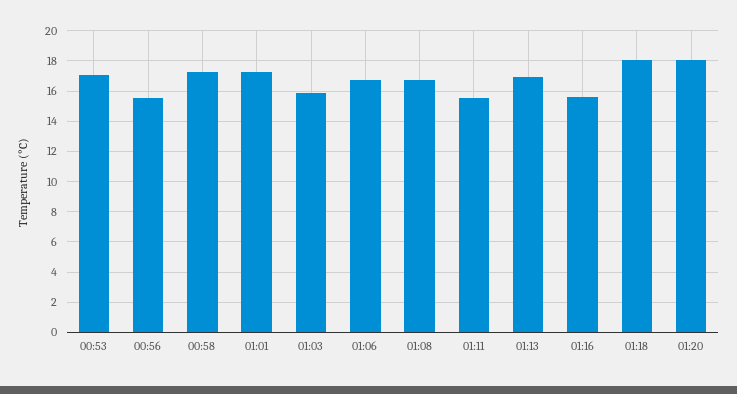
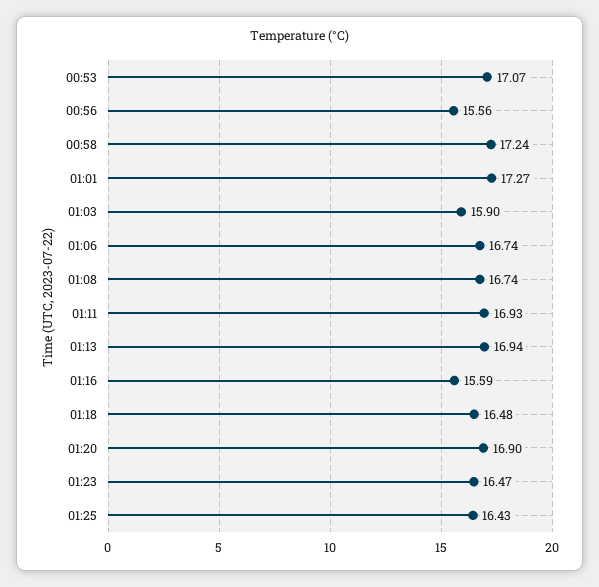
01:11: 15.5 -> 16.93
01:18: 18 -> 16.48
01:20: 18 -> 16.9
01:23: none -> 16.47
01:25: none -> 16.43

